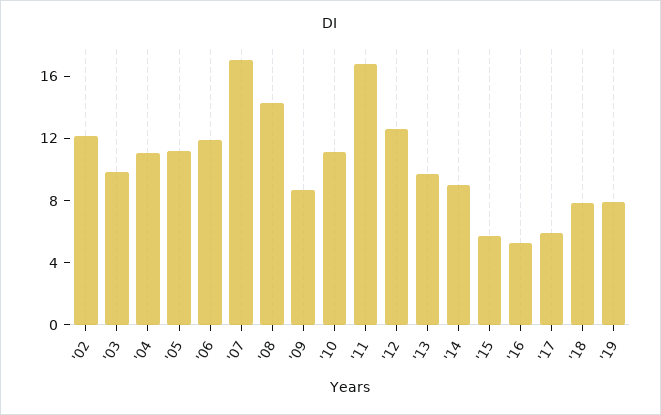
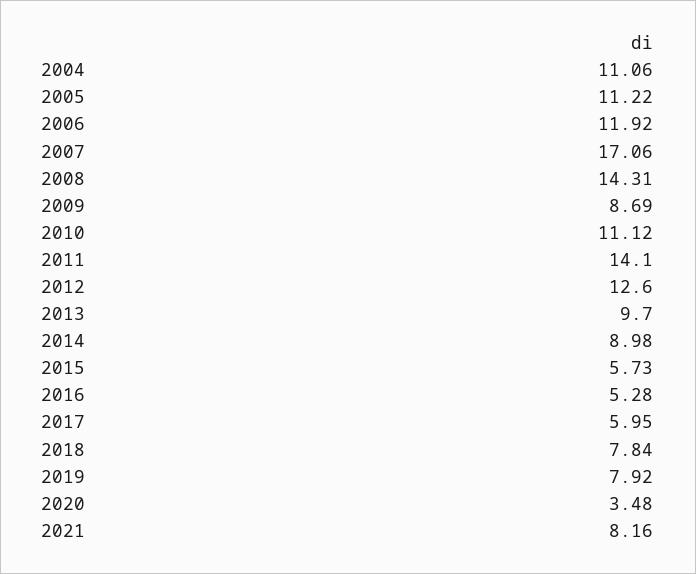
'02: 12 -> none
'03: 10 -> none
'11: 17 -> 14.1
2020: none -> 3.48
2021: none -> 8.16

